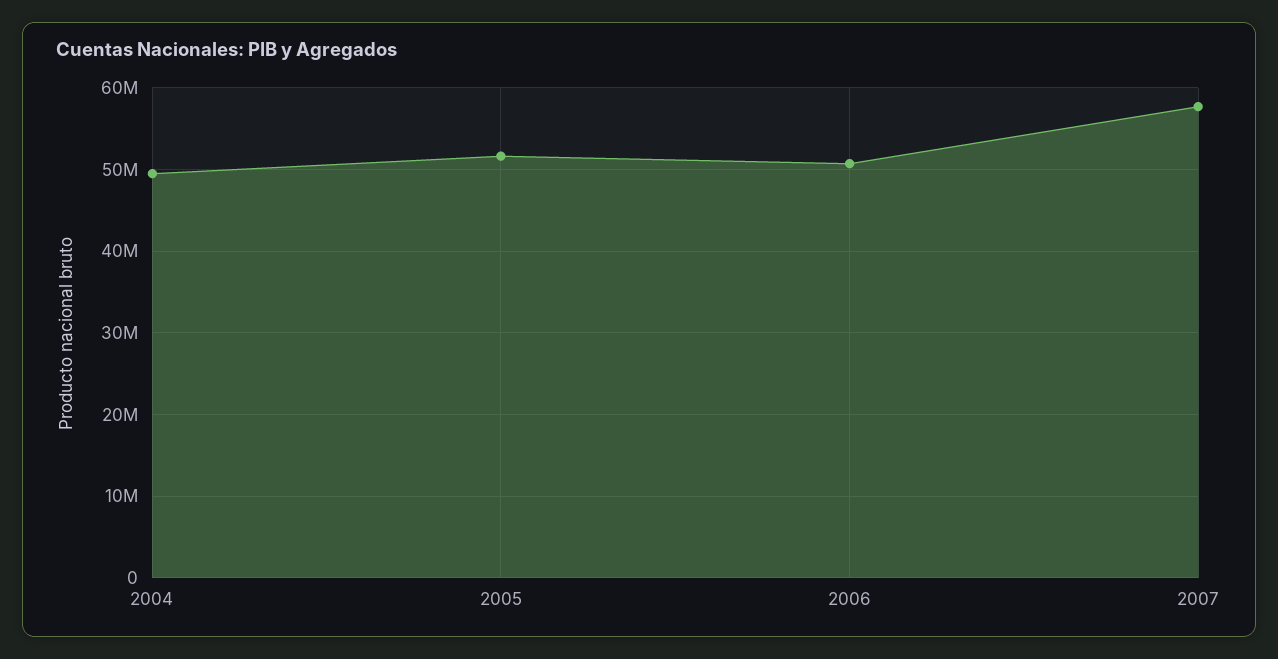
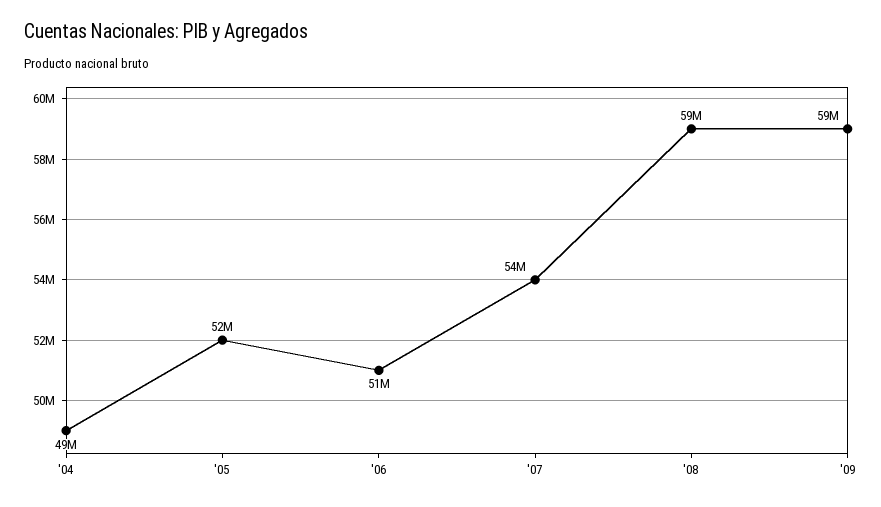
2007: 58000000 -> 54000000
'08: none -> 59000000
'09: none -> 59000000

